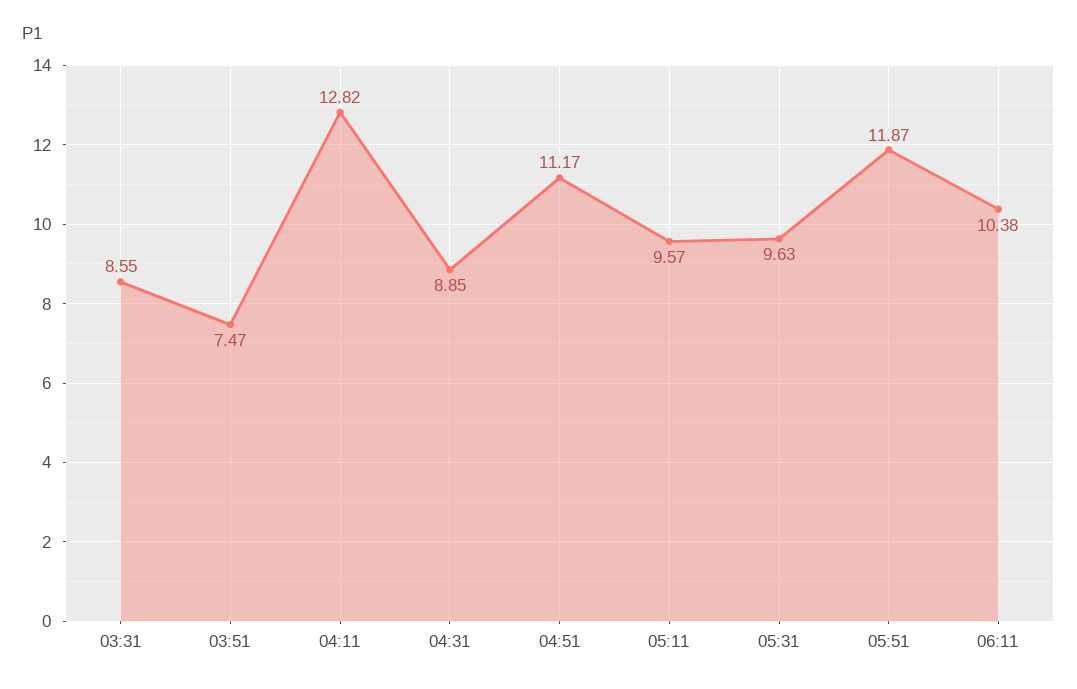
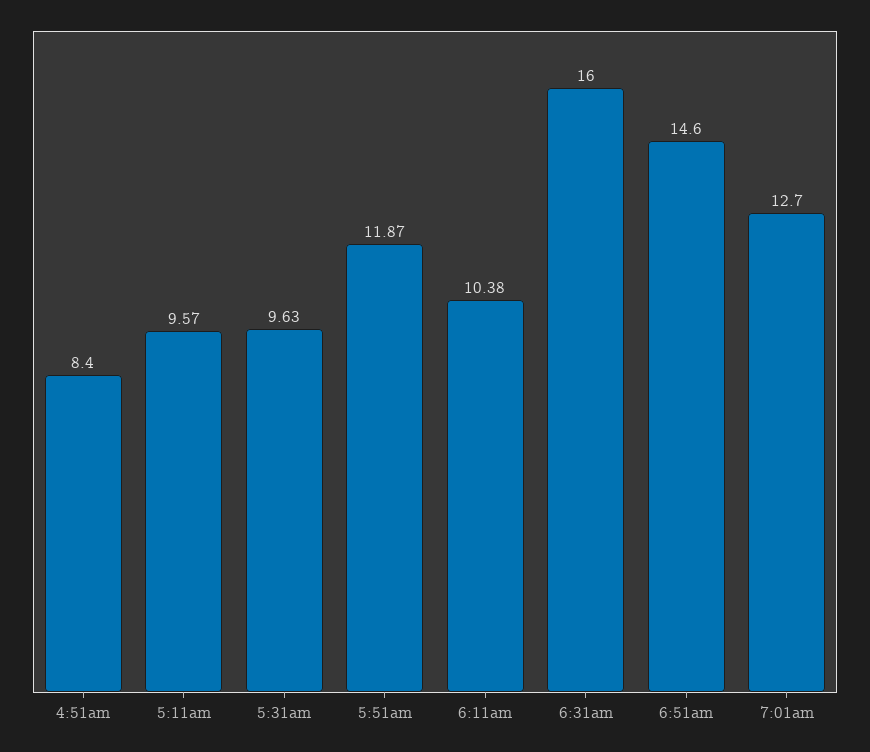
03:31: 8.55 -> none
03:51: 7.47 -> none
04:11: 12.82 -> none
04:31: 8.85 -> none
04:51: 11.17 -> 8.4
6:31am: none -> 16
6:51am: none -> 14.6
7:01am: none -> 12.7

